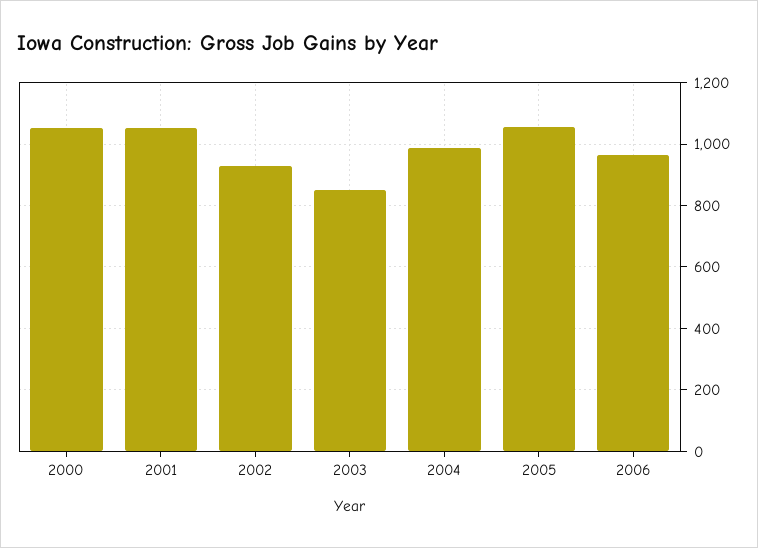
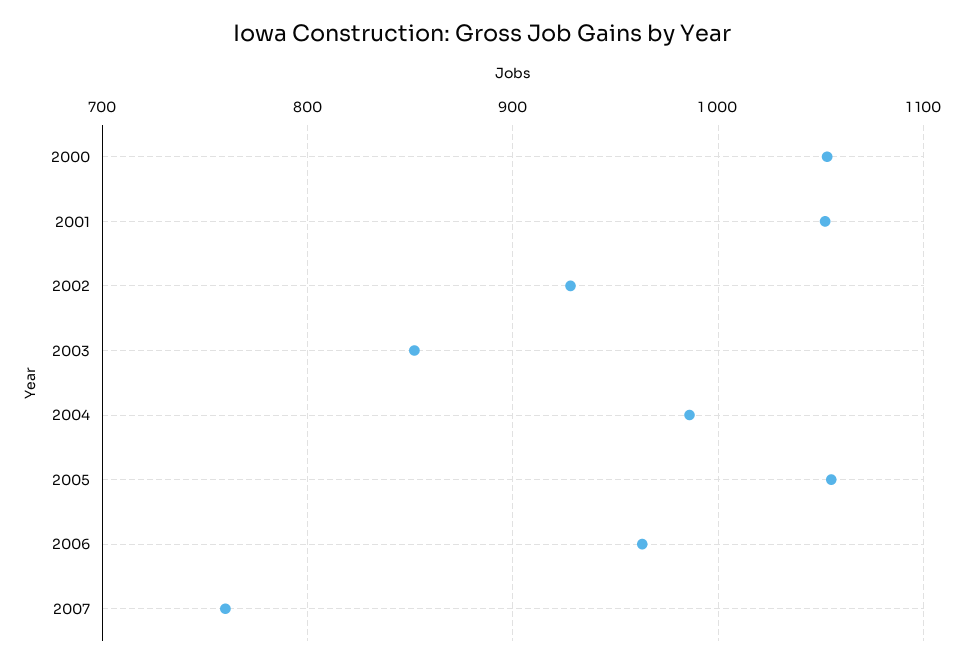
2007: none -> 760

